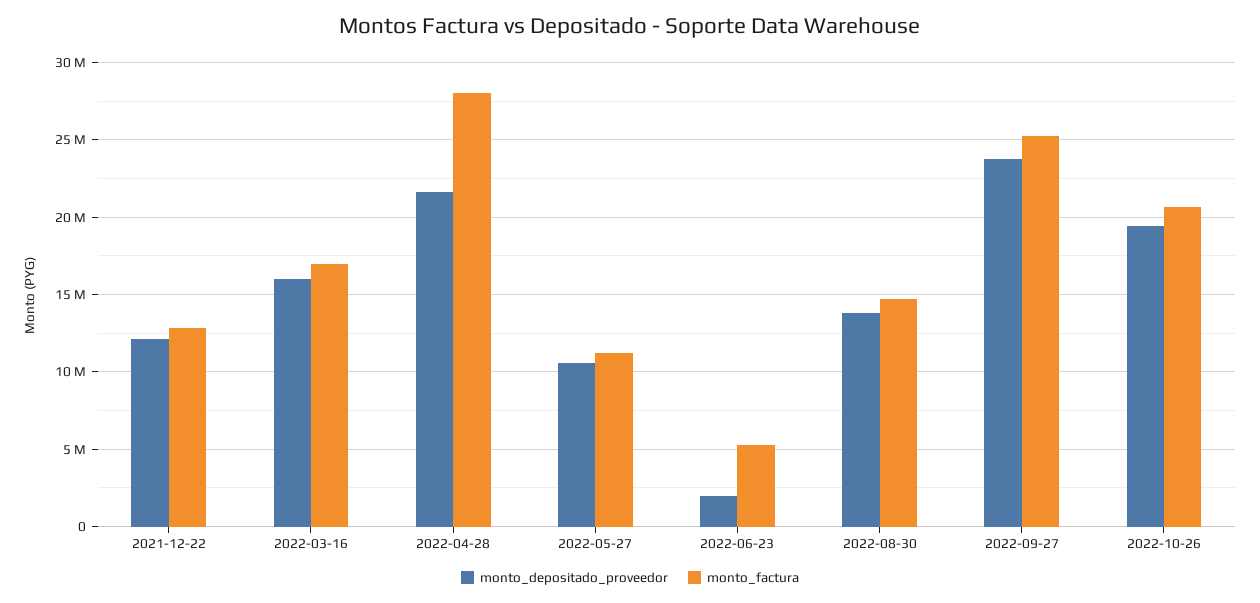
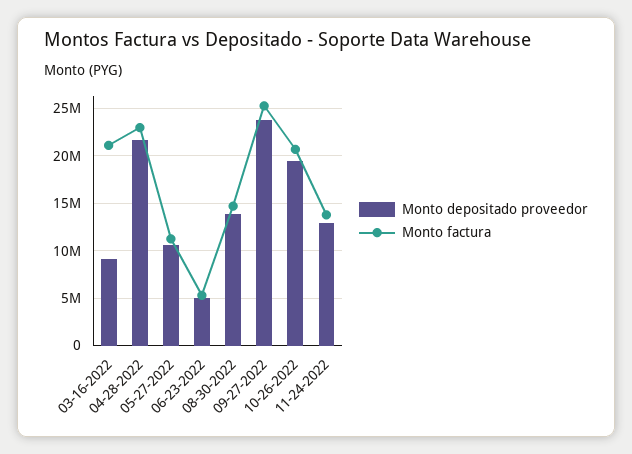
monto_depositado_proveedor, 2021-12-22: 12000000 -> none
monto_factura, 2021-12-22: 13000000 -> none
monto_depositado_proveedor, 2022-03-16: 16000000 -> 9000000
monto_factura, 2022-03-16: 17000000 -> 21000000
monto_factura, 2022-04-28: 28000000 -> 23000000
monto_depositado_proveedor, 2022-06-23: 2000000 -> 5000000
monto_depositado_proveedor, 11-24-2022: none -> 13000000
monto_factura, 11-24-2022: none -> 14000000

